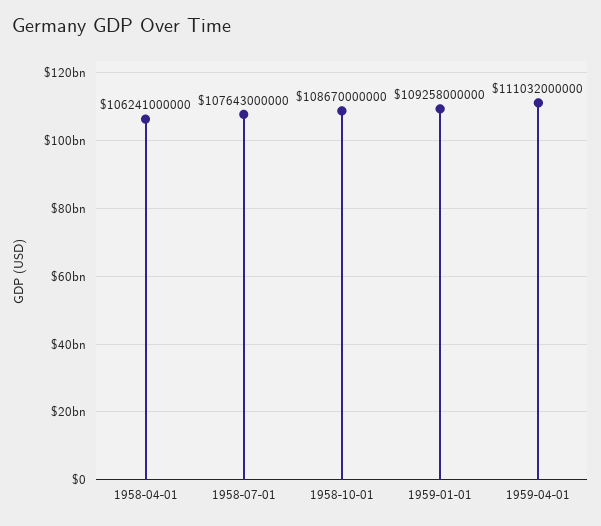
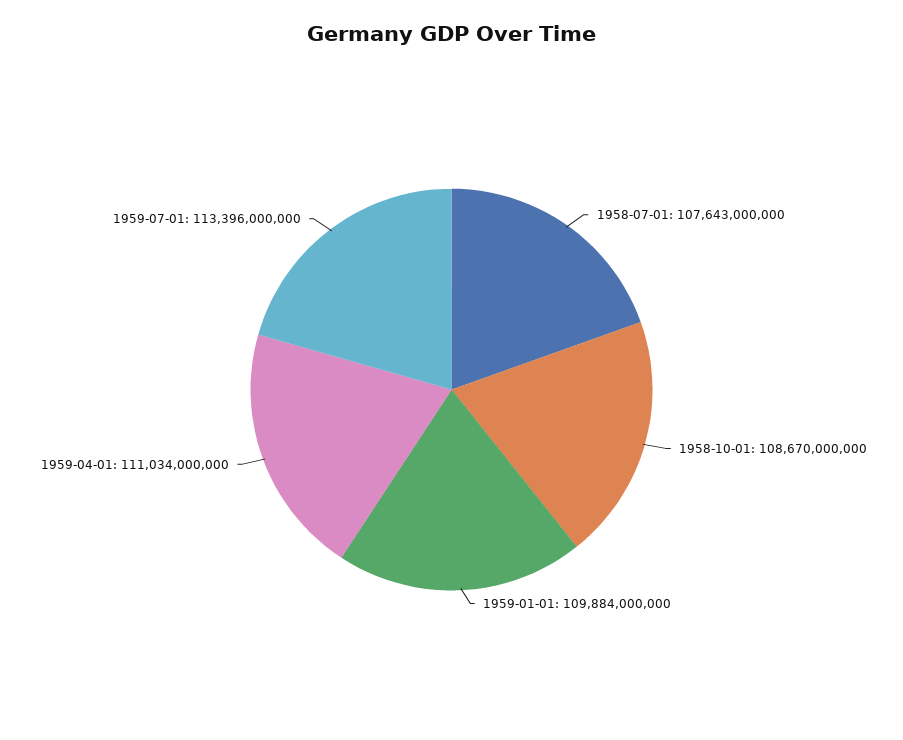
1958-04-01: 106241000000 -> none
1959-01-01: 109258000000 -> 109884000000
1959-04-01: 111032000000 -> 111034000000
1959-07-01: none -> 113396000000

